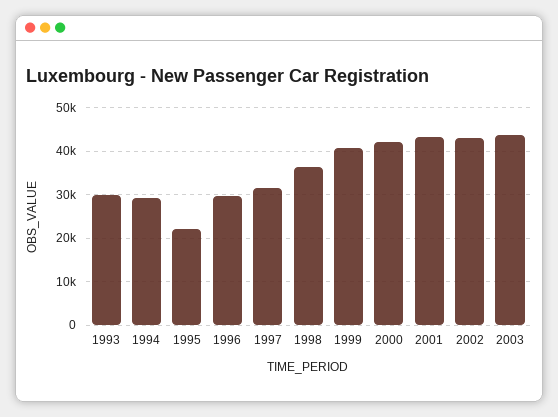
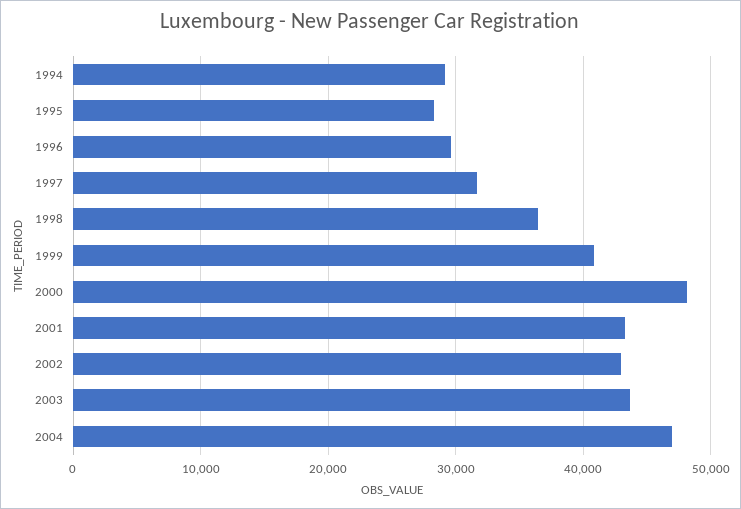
1993: 30000 -> none
1995: 22000 -> 28000
2000: 42000 -> 48000
2004: none -> 47000

